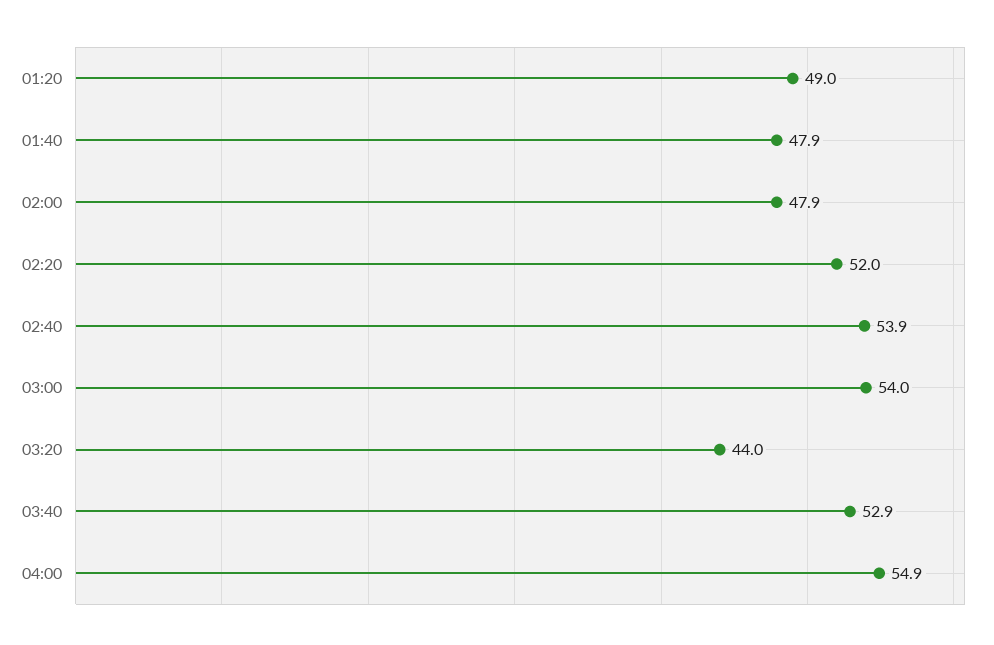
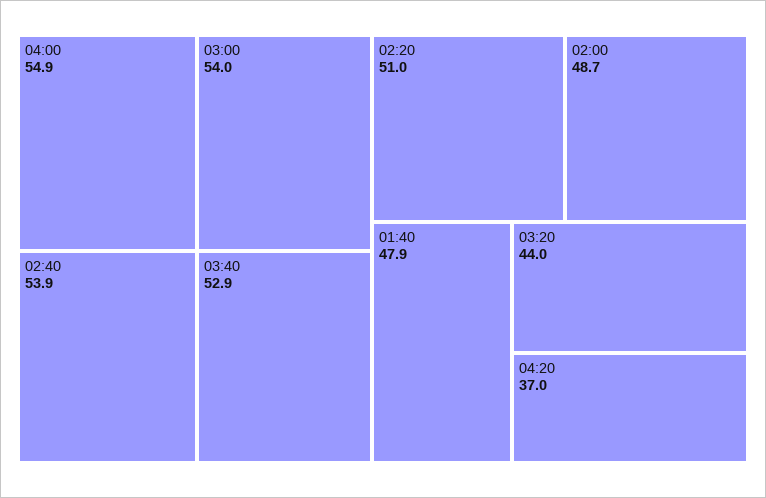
01:20: 49 -> none
02:00: 47.9 -> 48.7
02:20: 52 -> 51
04:20: none -> 37

